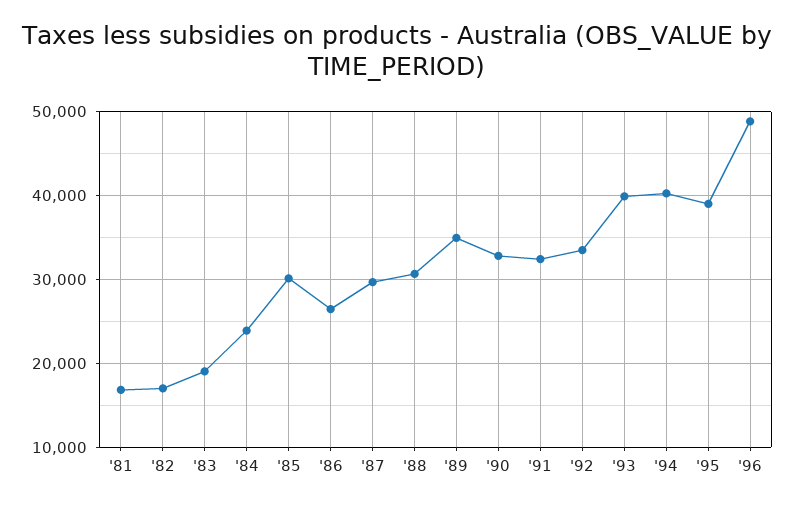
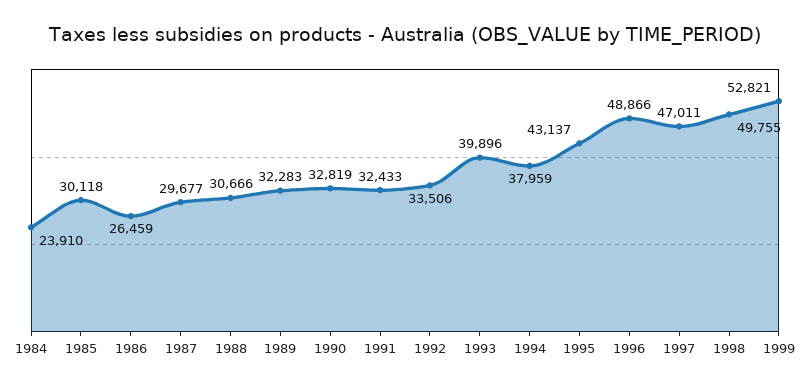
'81: 17000 -> none
'82: 17000 -> none
'83: 19000 -> none
'89: 35000 -> 32283
'94: 40000 -> 37959
'95: 39000 -> 43137
1997: none -> 47011
1998: none -> 49755
1999: none -> 52821

